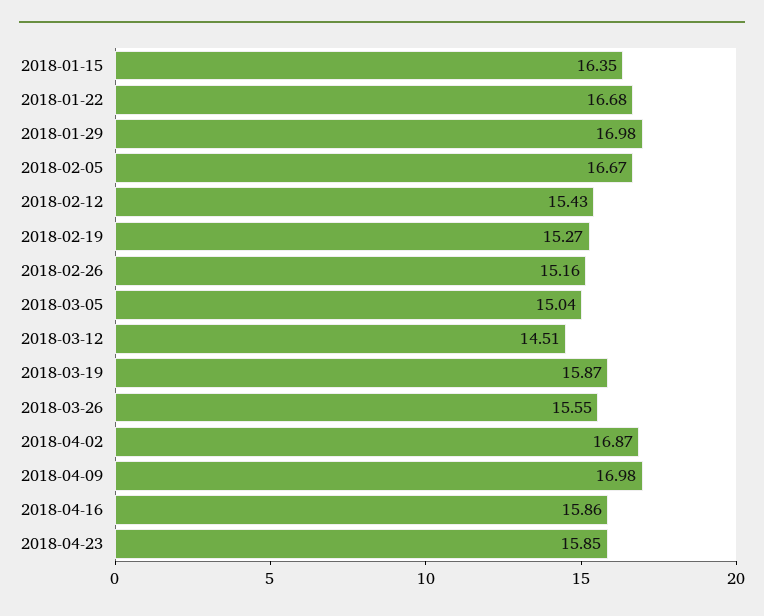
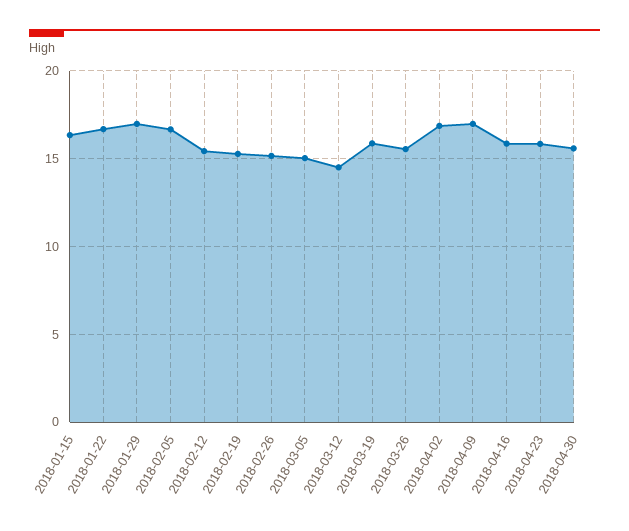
2018-04-30: none -> 15.5

